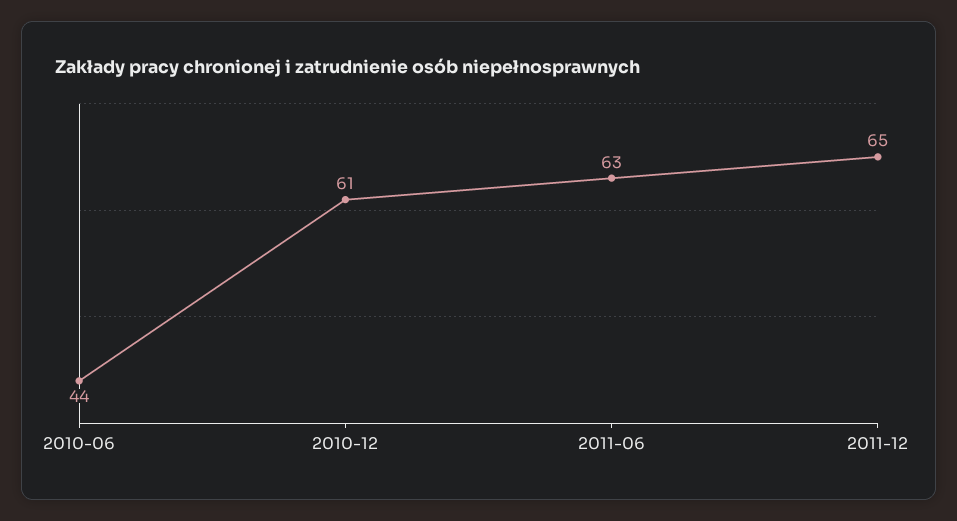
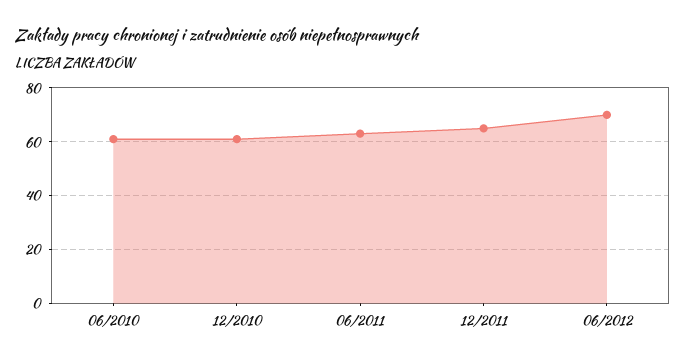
2010-06: 44 -> 60
06/2012: none -> 70

